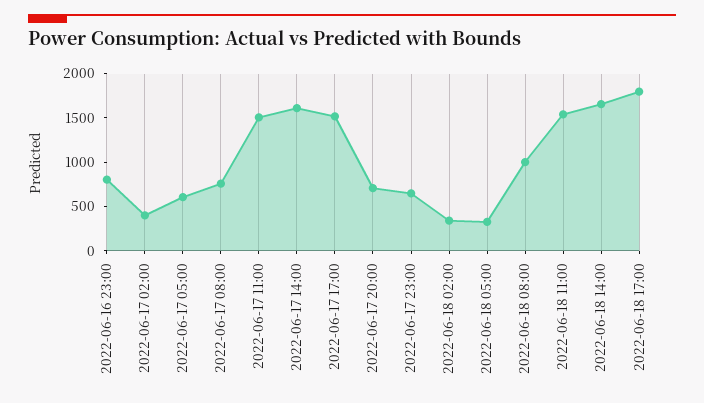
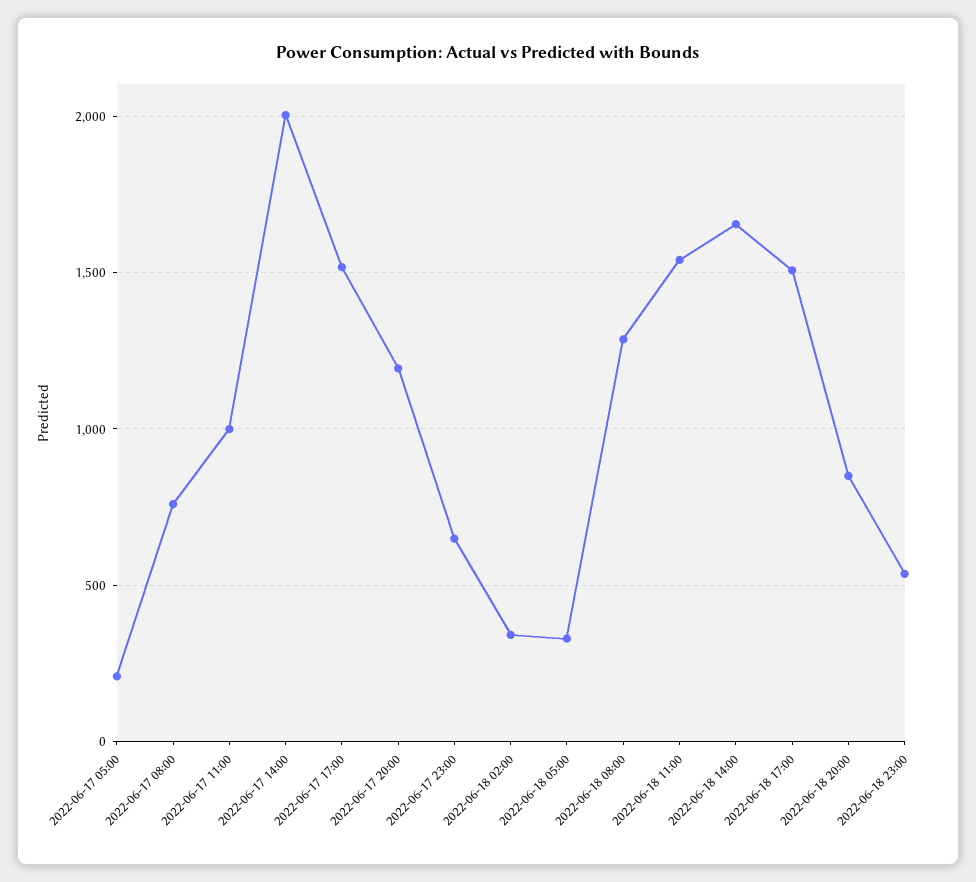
2022-06-16 23:00: 800 -> none
2022-06-17 02:00: 400 -> none
2022-06-17 05:00: 600 -> 200
2022-06-17 11:00: 1500 -> 1000
2022-06-17 14:00: 1600 -> 2000
2022-06-17 20:00: 700 -> 1200
2022-06-18 08:00: 1000 -> 1300
2022-06-18 17:00: 1800 -> 1500
2022-06-18 20:00: none -> 850
2022-06-18 23:00: none -> 550

